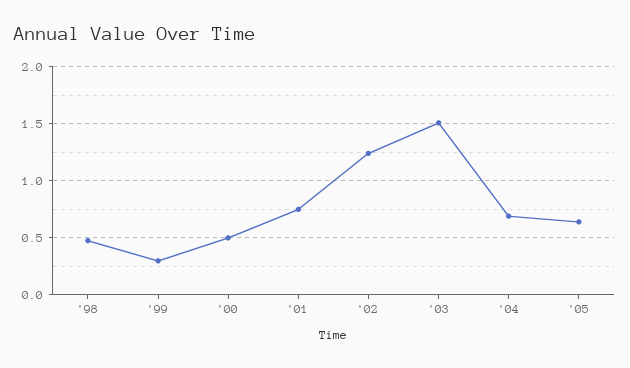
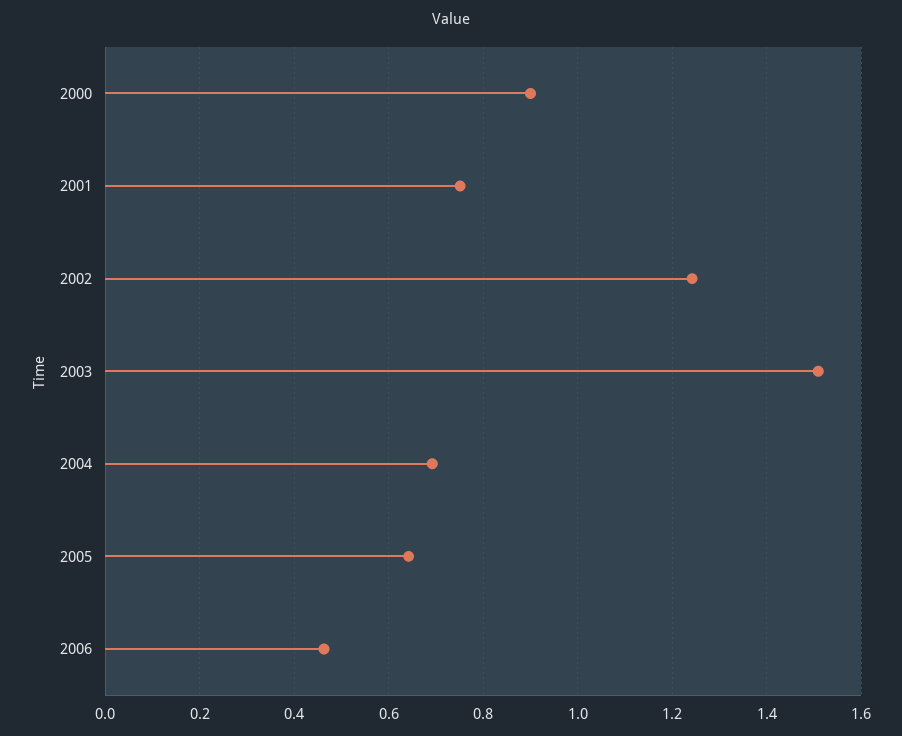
'98: 0.5 -> none
'99: 0.3 -> none
'00: 0.5 -> 0.9
2006: none -> 0.46

